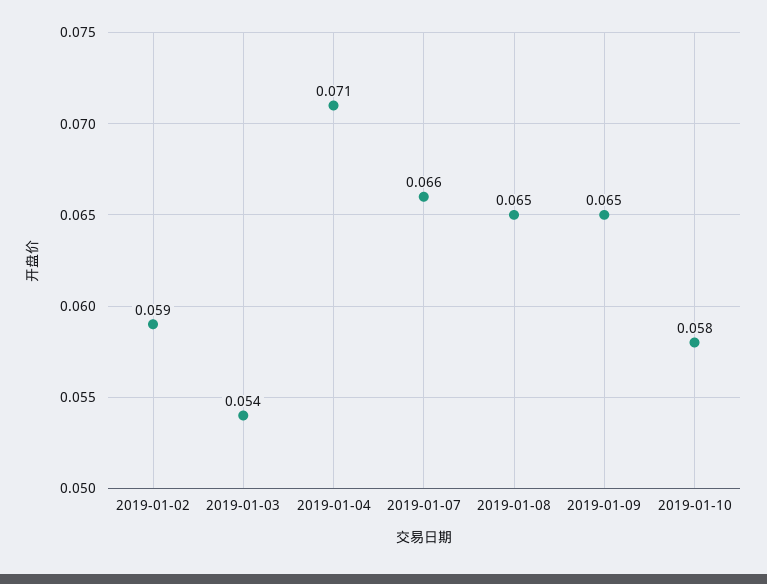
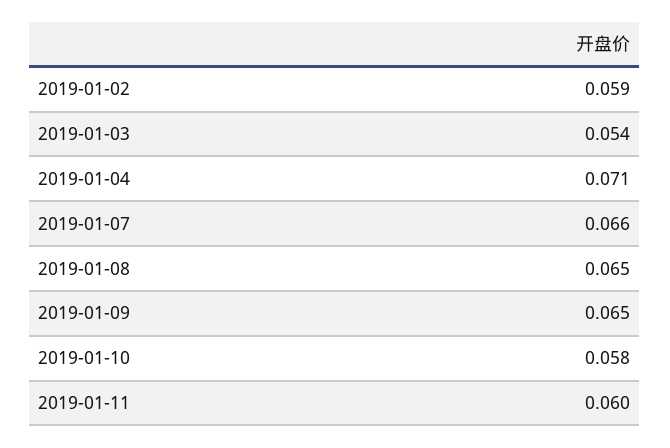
2019-01-11: none -> 0.06

